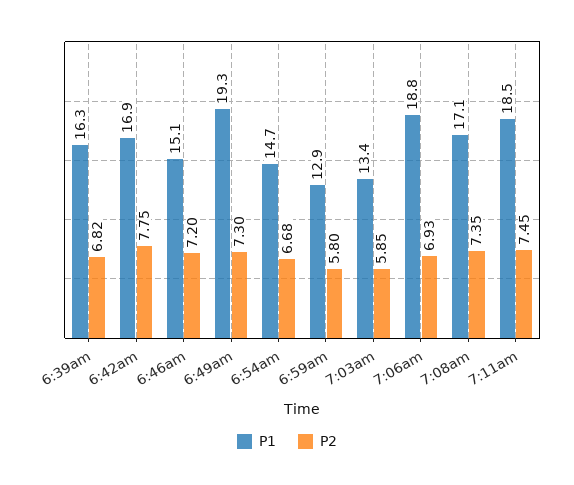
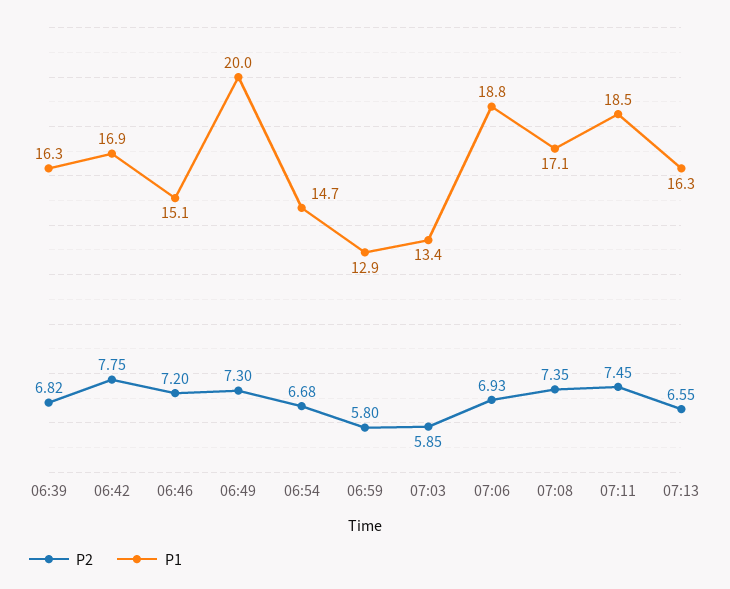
P1, 6:49am: 19.3 -> 20
P2, 07:13: none -> 6.55
P1, 07:13: none -> 16.3

